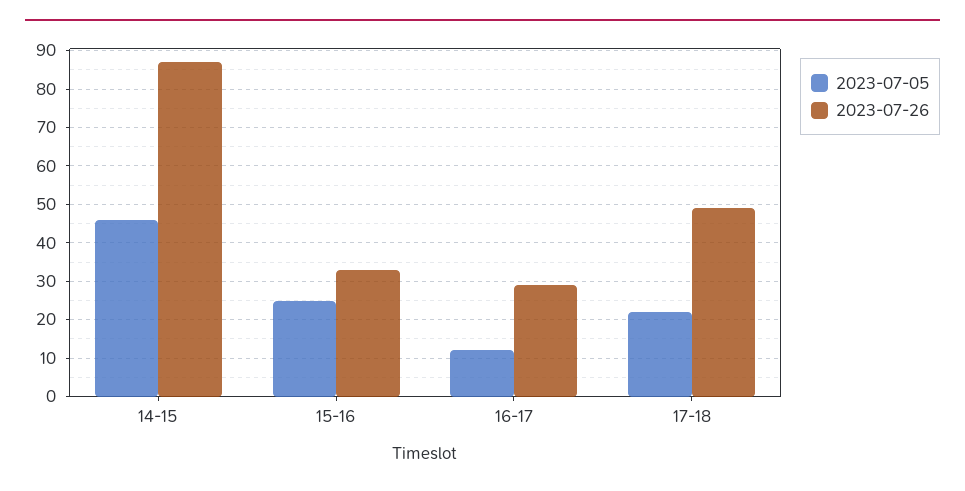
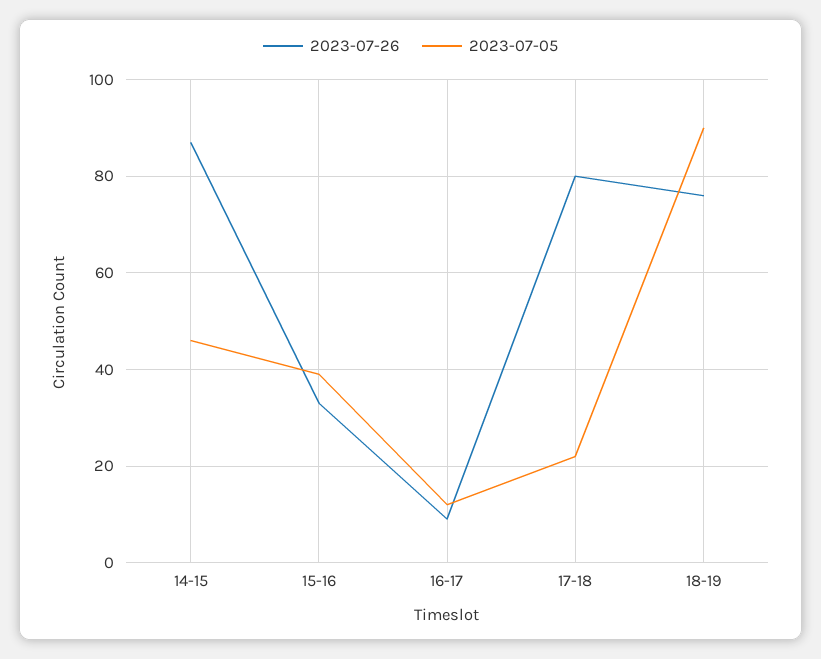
2023-07-05, 15-16: 25 -> 40
2023-07-26, 16-17: 30 -> 10
2023-07-26, 17-18: 50 -> 80
2023-07-26, 18-19: none -> 75
2023-07-05, 18-19: none -> 90

